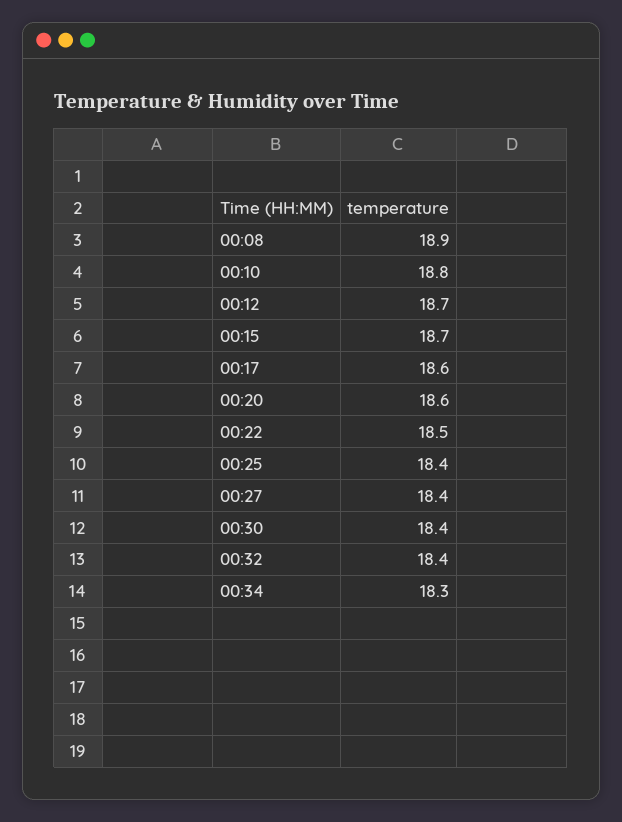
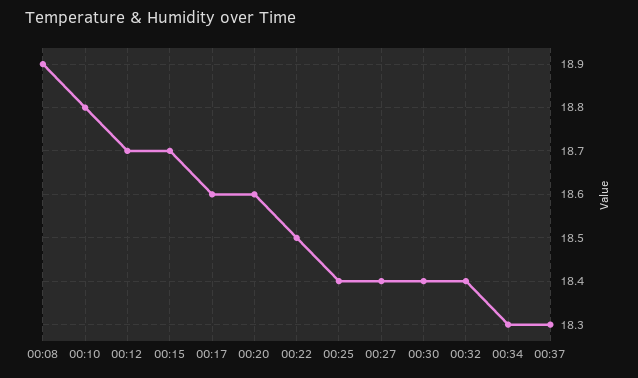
00:37: none -> 18.3

